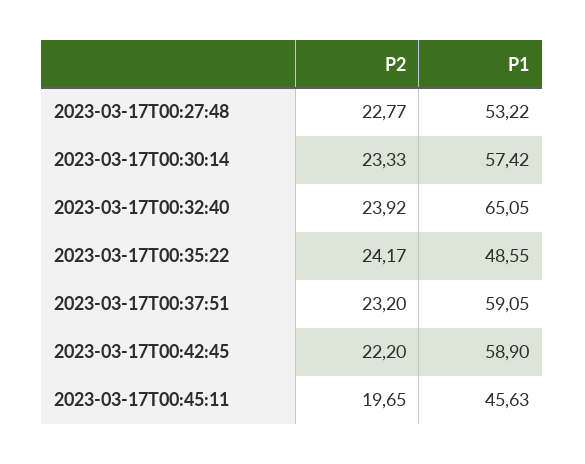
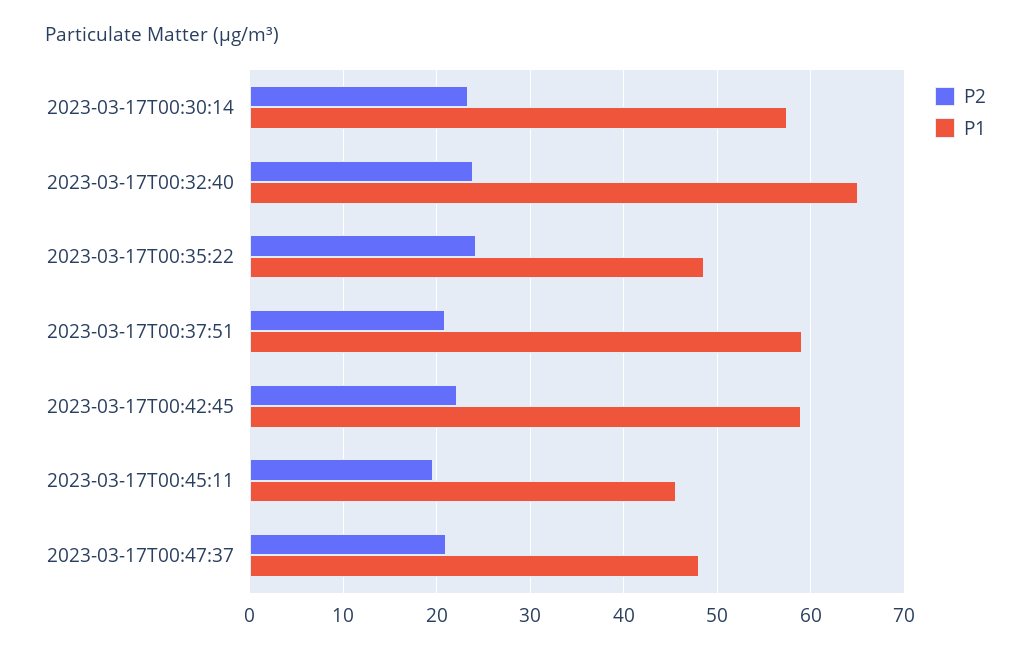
P2, 2023-03-17T00:27:48: 22.77 -> none
P1, 2023-03-17T00:27:48: 53.22 -> none
P2, 2023-03-17T00:37:51: 23.2 -> 21
P2, 2023-03-17T00:47:37: none -> 21
P1, 2023-03-17T00:47:37: none -> 48

